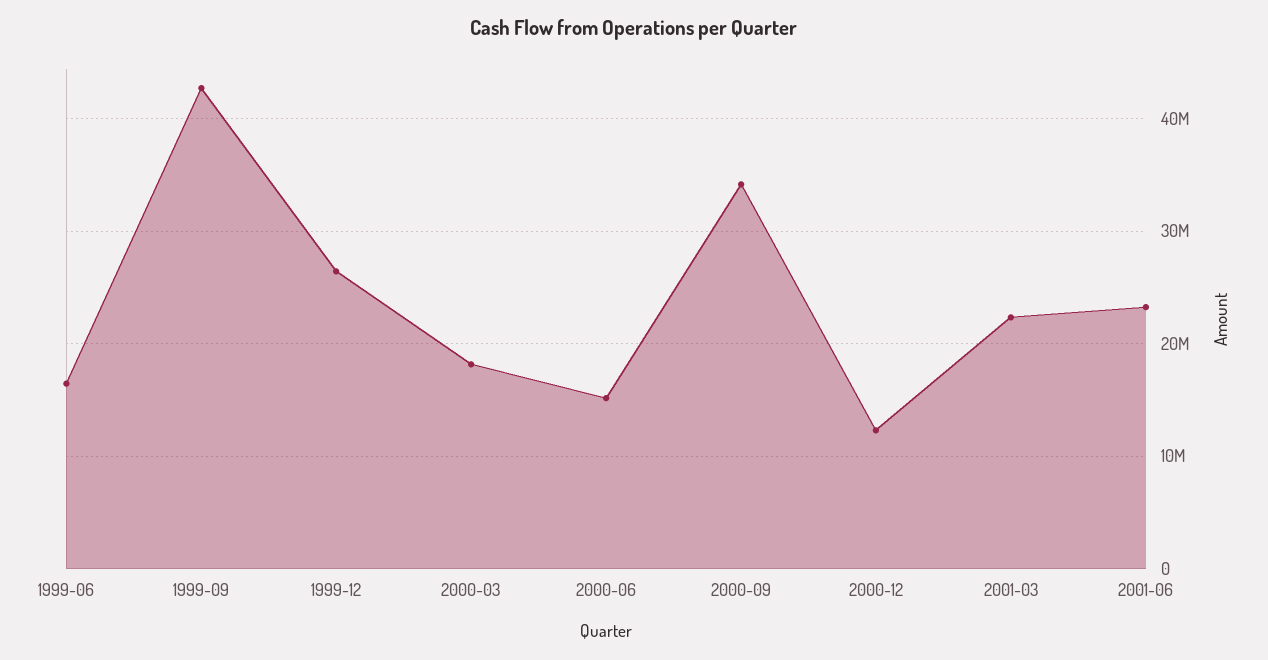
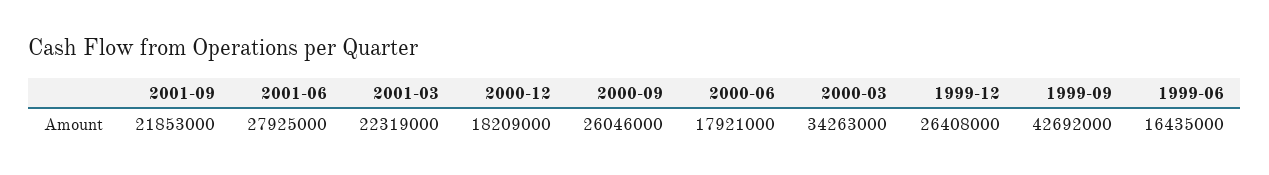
2000-03: 18000000 -> 34263000
2000-06: 15000000 -> 17921000
2000-09: 34000000 -> 26046000
2000-12: 12000000 -> 18209000
2001-06: 23000000 -> 27925000
2001-09: none -> 21853000

